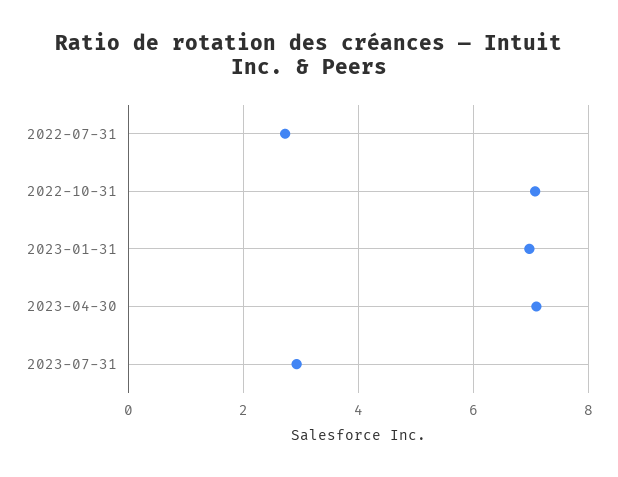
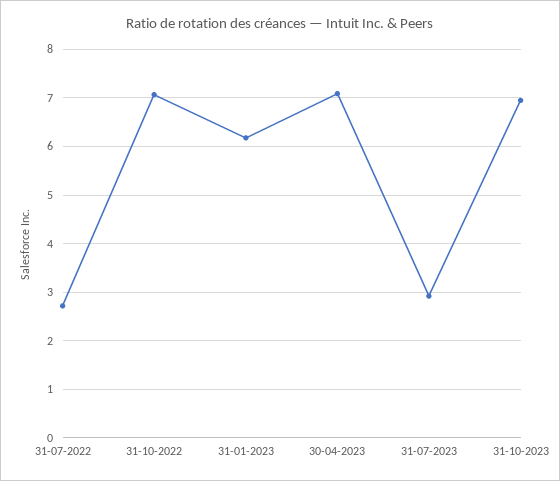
2023-01-31: 7 -> 6.2
31-10-2023: none -> 7

